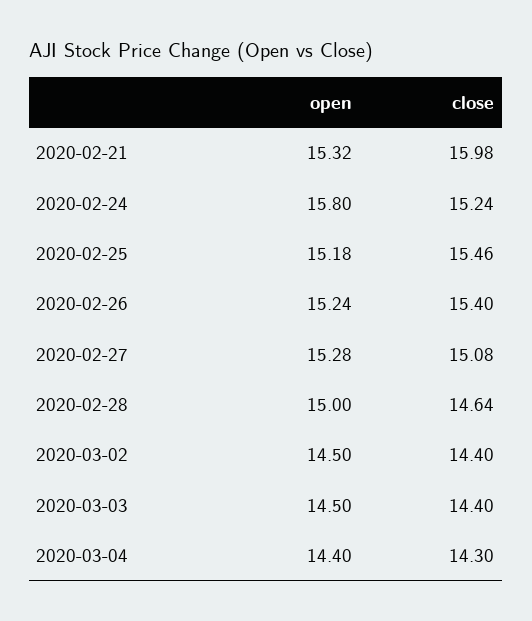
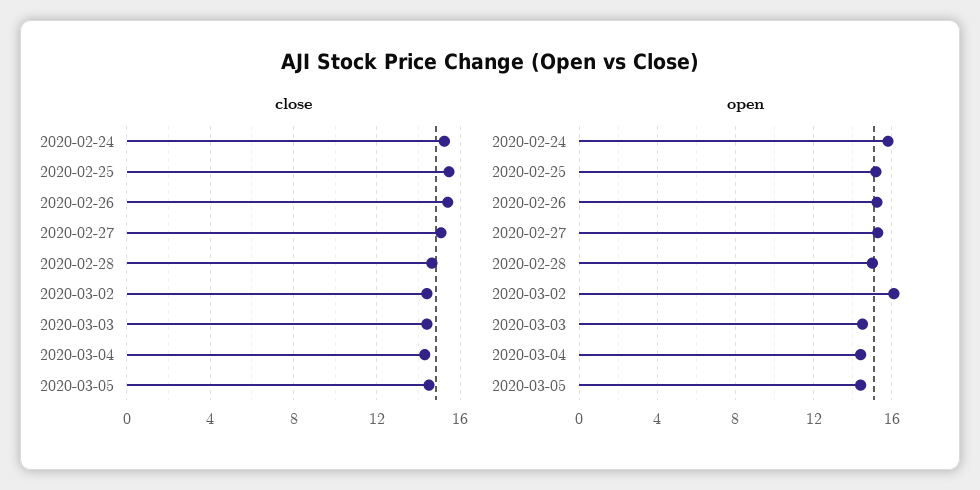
open, 2020-02-21: 15.32 -> none
close, 2020-02-21: 15.98 -> none
open, 2020-03-02: 14.5 -> 16
close, 2020-03-05: none -> 14.5
open, 2020-03-05: none -> 14.5

